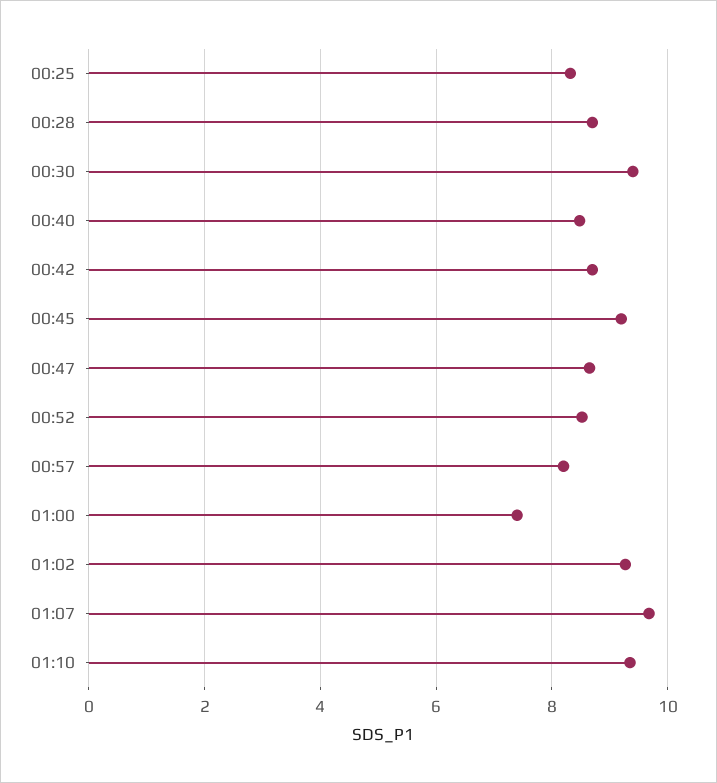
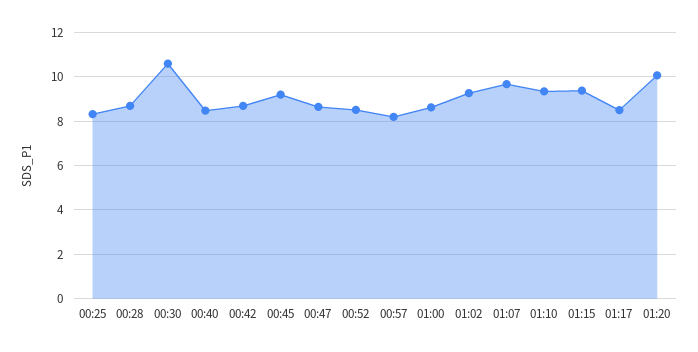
00:30: 9.4 -> 10.5
01:00: 7.4 -> 8.5
01:15: none -> 9.5
01:17: none -> 8.5
01:20: none -> 10

